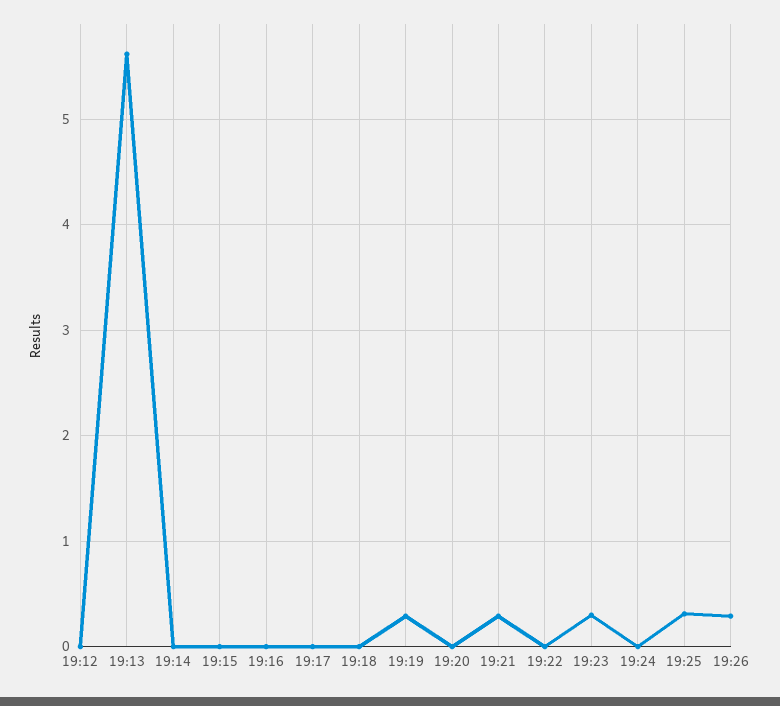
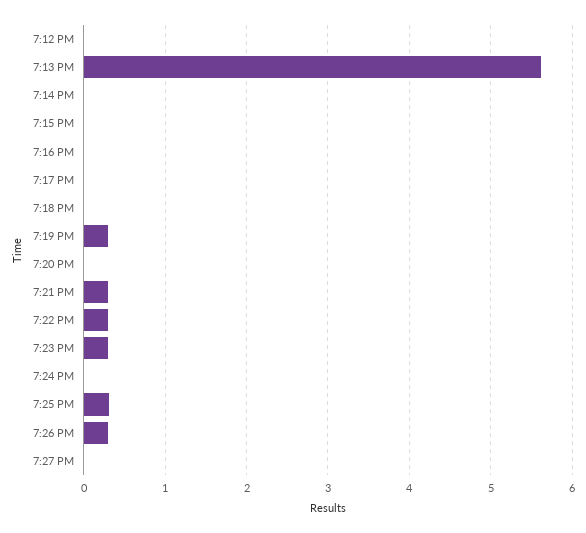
19:22: 0 -> 0.3
7:27 PM: none -> 0

